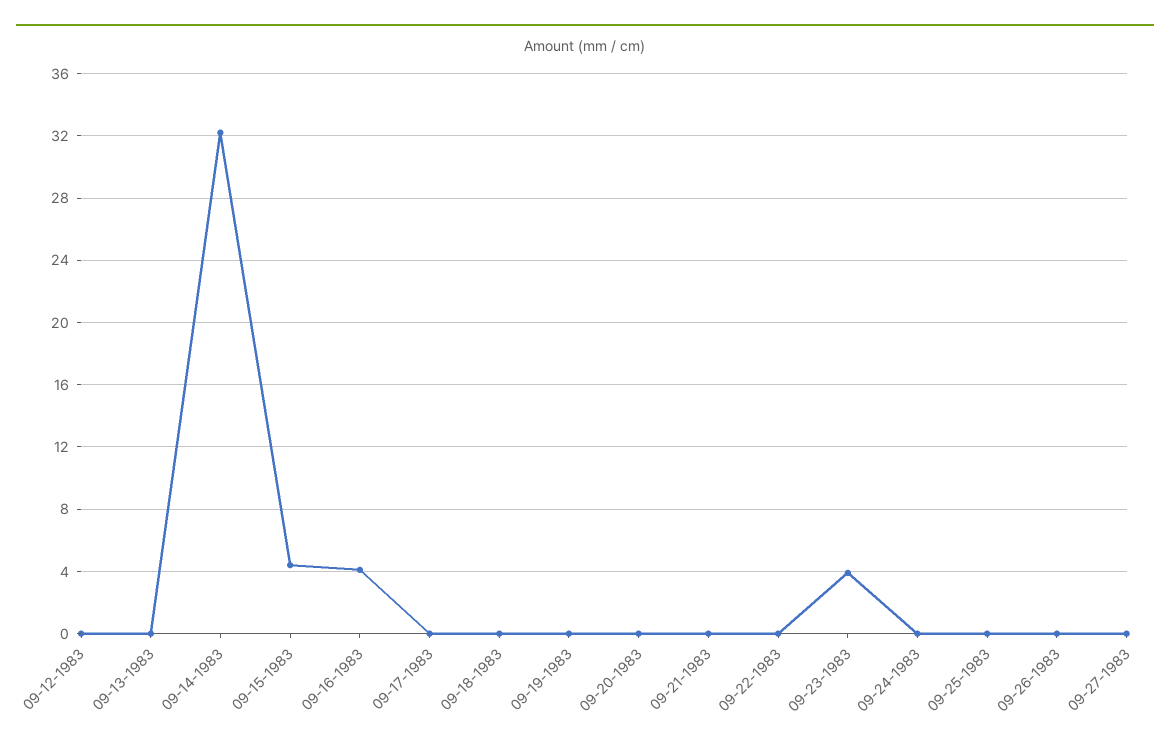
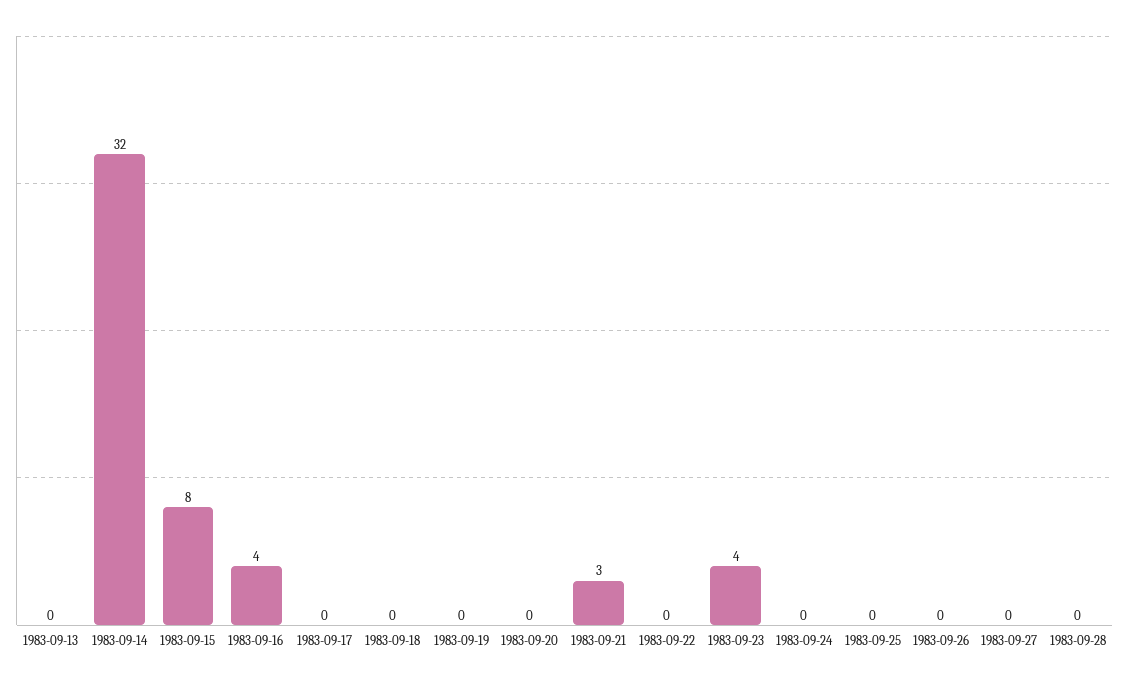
09-12-1983: 0 -> none
09-15-1983: 4.5 -> 8
09-21-1983: 0 -> 3
1983-09-28: none -> 0

